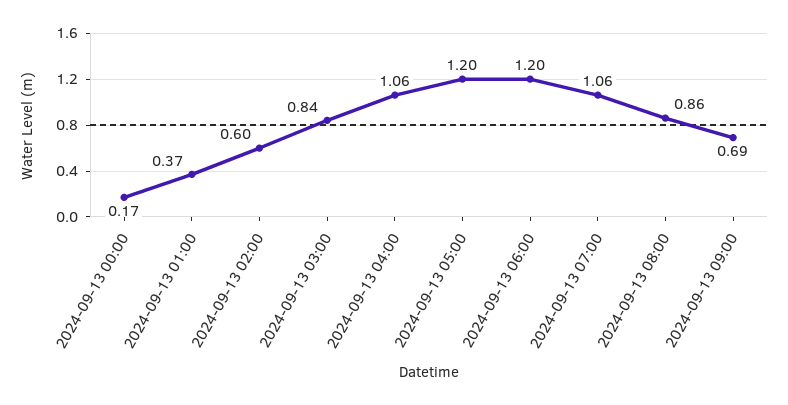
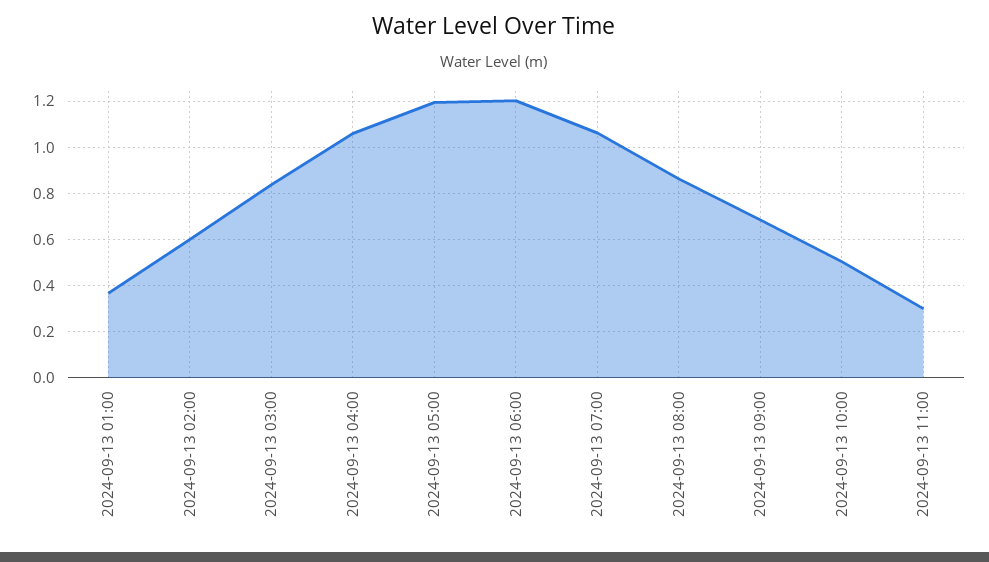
2024-09-13 00:00: 0.17 -> none
2024-09-13 10:00: none -> 0.5
2024-09-13 11:00: none -> 0.3

